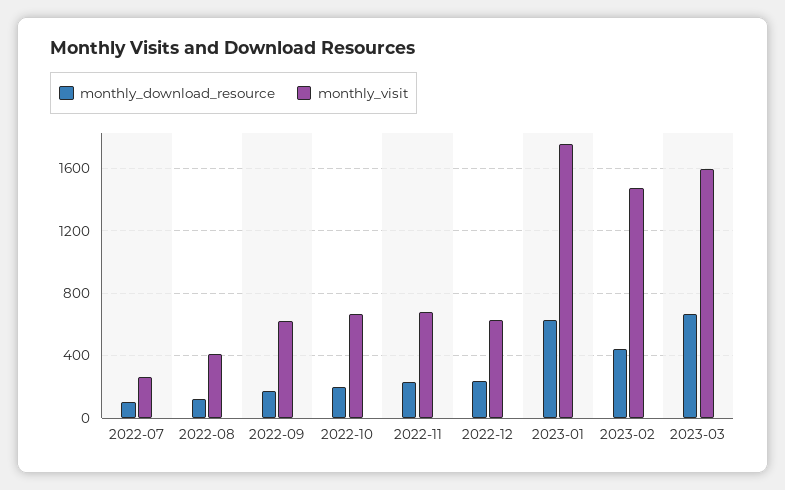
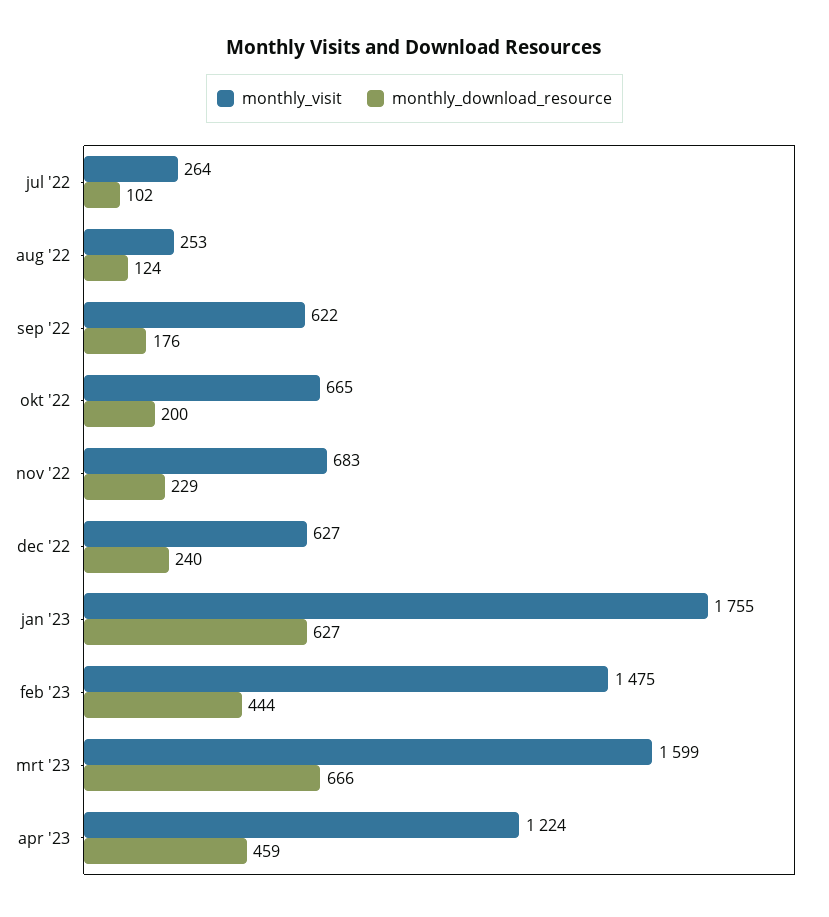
monthly_visit, 2022-08: 400 -> 253
monthly_visit, apr '23: none -> 1224
monthly_download_resource, apr '23: none -> 459

